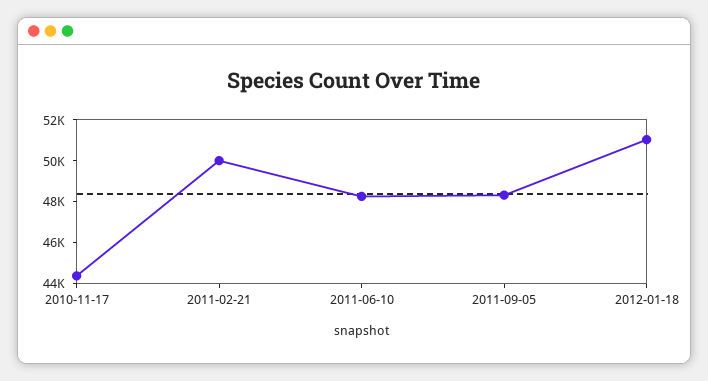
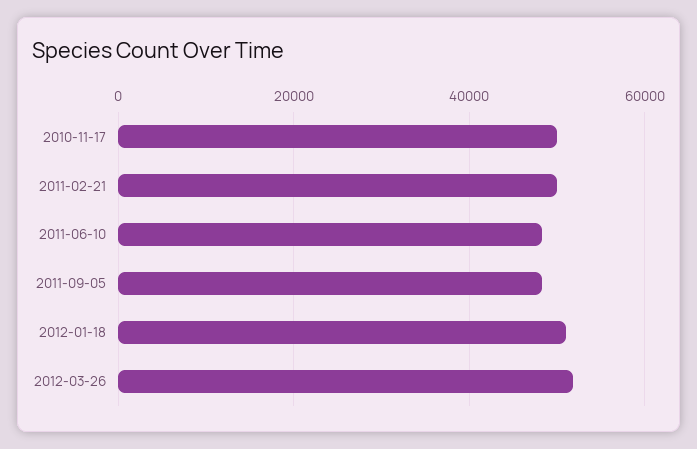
2010-11-17: 44500 -> 50000
2012-03-26: none -> 52000

